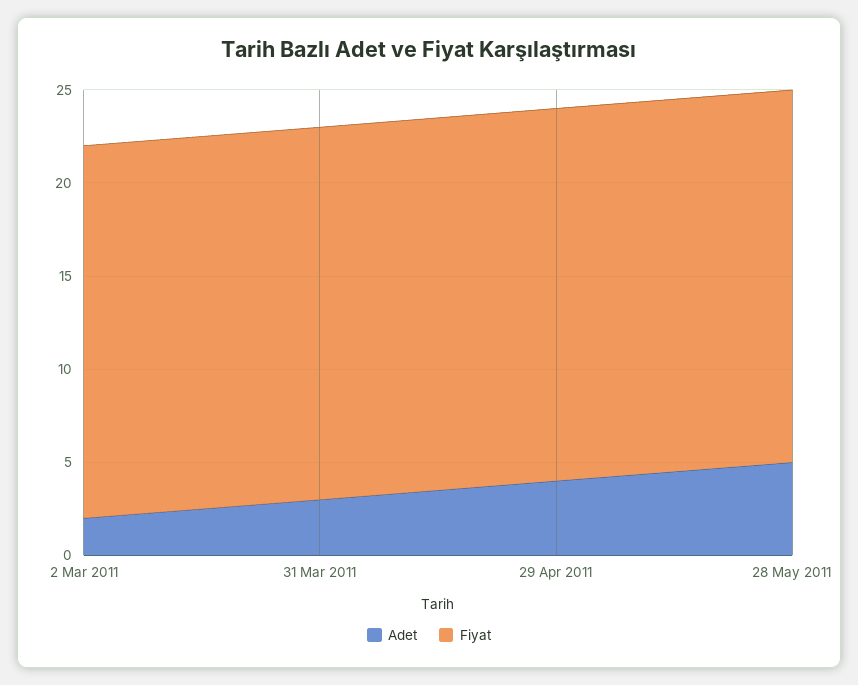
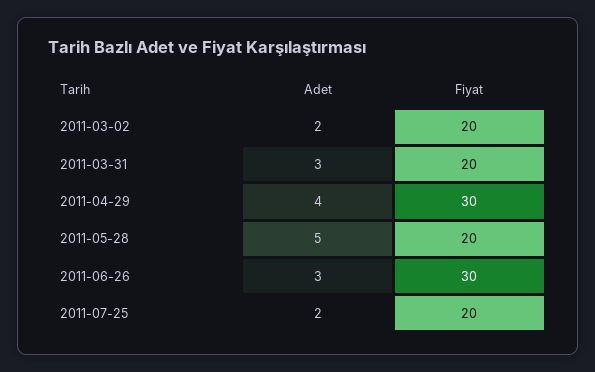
Fiyat, 29 Apr 2011: 20 -> 30
Adet, 2011-06-26: none -> 3
Fiyat, 2011-06-26: none -> 30
Adet, 2011-07-25: none -> 2
Fiyat, 2011-07-25: none -> 20

